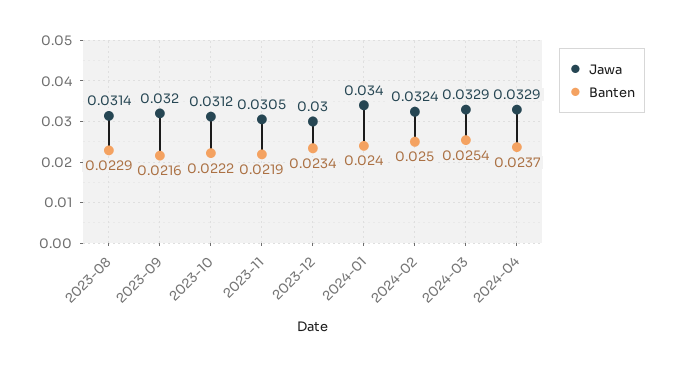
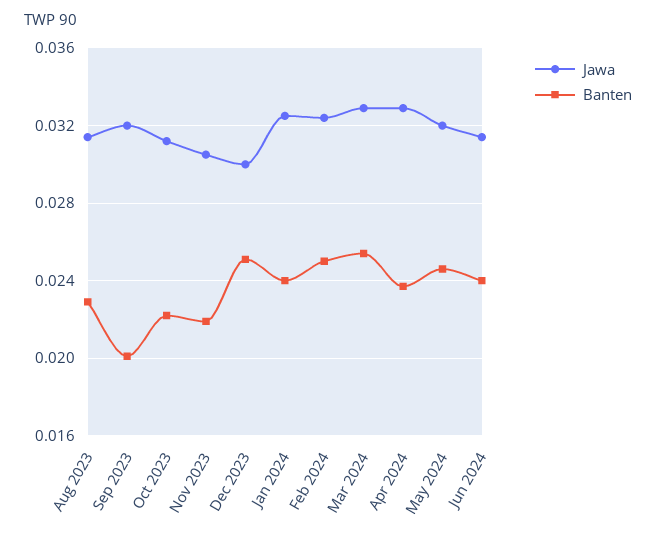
Banten, 2023-09: 0.0216 -> 0.02
Banten, 2023-12: 0.0234 -> 0.025
Jawa, 2024-01: 0.034 -> 0.0325
Jawa, May 2024: none -> 0.032
Banten, May 2024: none -> 0.0245
Jawa, Jun 2024: none -> 0.0315
Banten, Jun 2024: none -> 0.024

